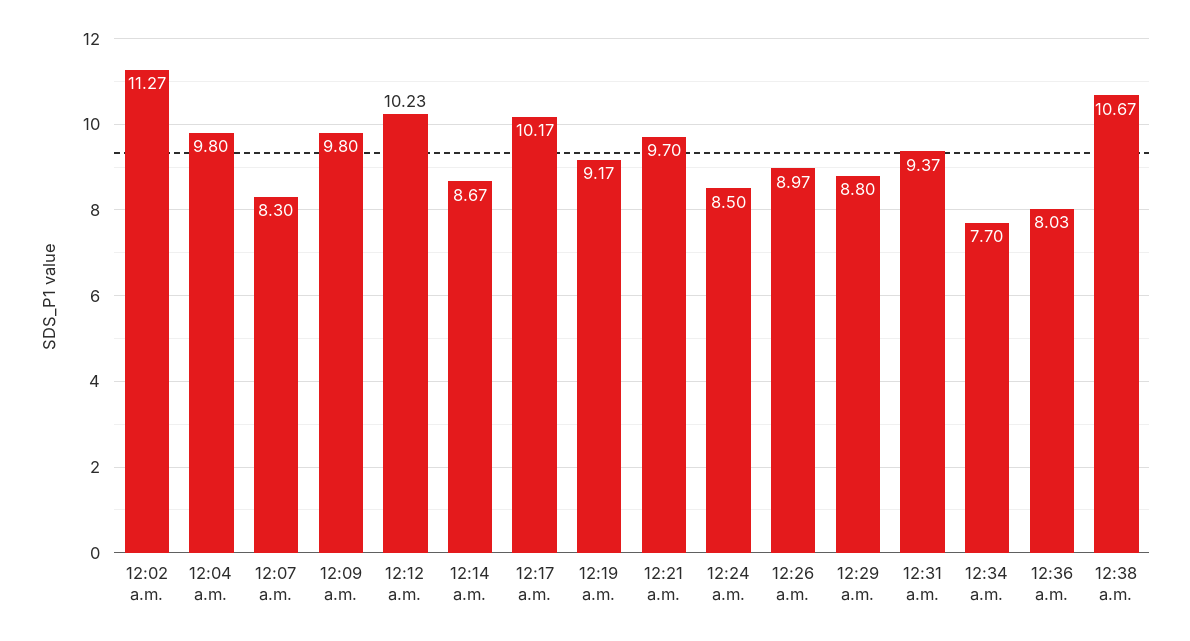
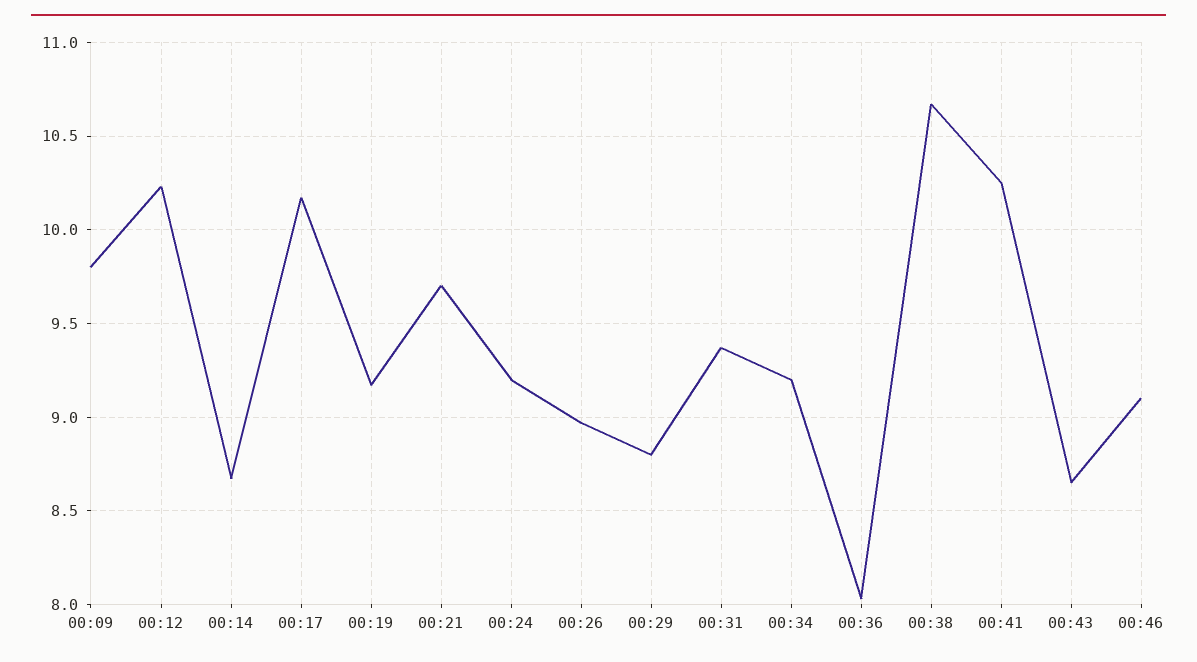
12:02 a.m.: 11.27 -> none
12:04 a.m.: 9.8 -> none
12:07 a.m.: 8.3 -> none
12:24 a.m.: 8.5 -> 9.2
12:34 a.m.: 7.7 -> 9.2
00:41: none -> 10.25
00:43: none -> 8.65
00:46: none -> 9.1

